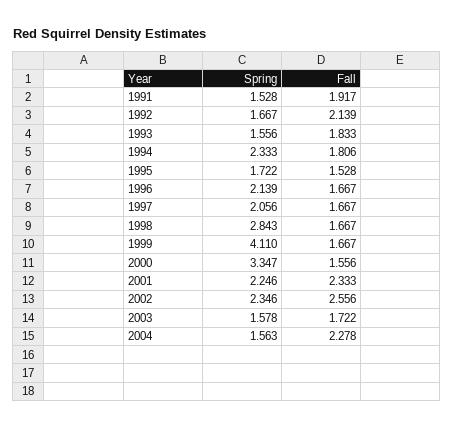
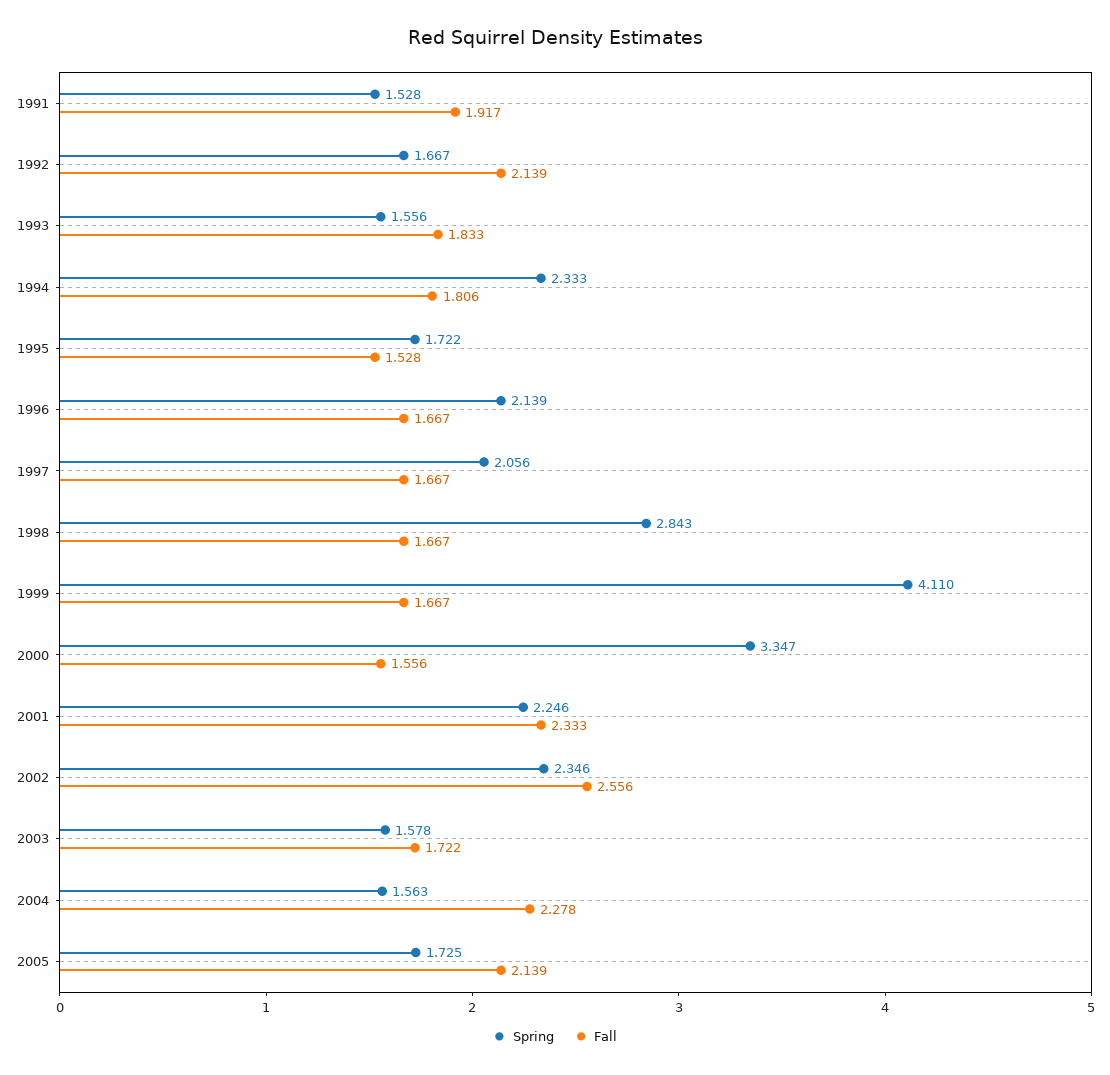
Spring, 2005: none -> 1.725
Fall, 2005: none -> 2.139

